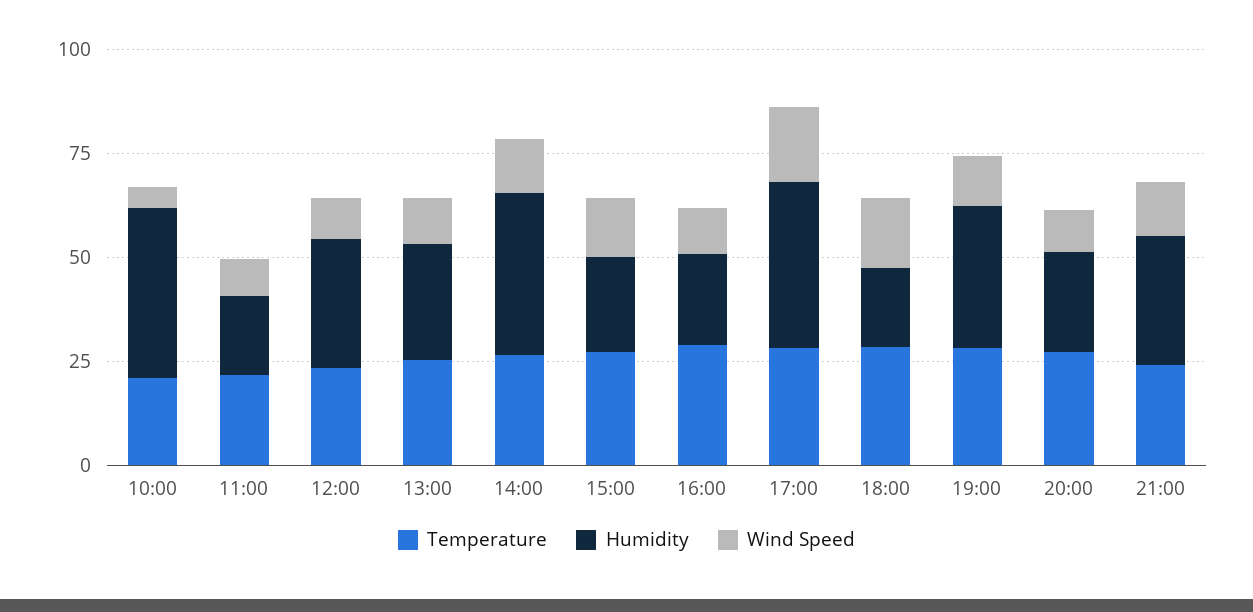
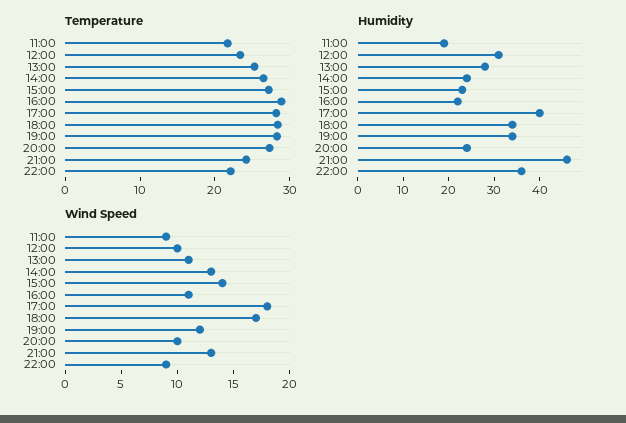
Temperature, 10:00: 20 -> none
Humidity, 10:00: 40 -> none
Wind Speed, 10:00: 5 -> none
Humidity, 14:00: 40 -> 25
Humidity, 18:00: 20 -> 35
Humidity, 21:00: 30 -> 45
Temperature, 22:00: none -> 22
Humidity, 22:00: none -> 35
Wind Speed, 22:00: none -> 9

